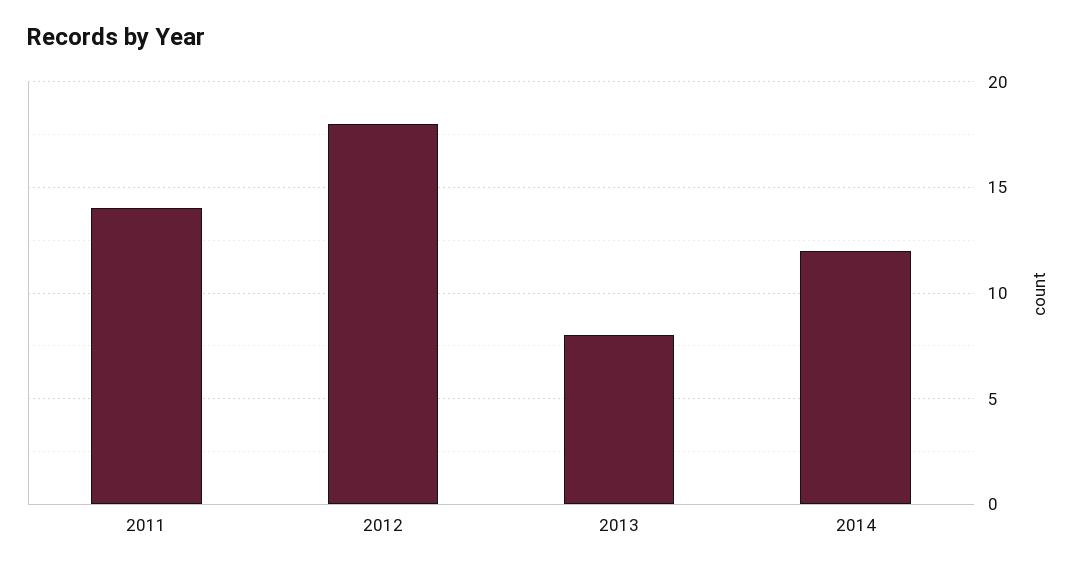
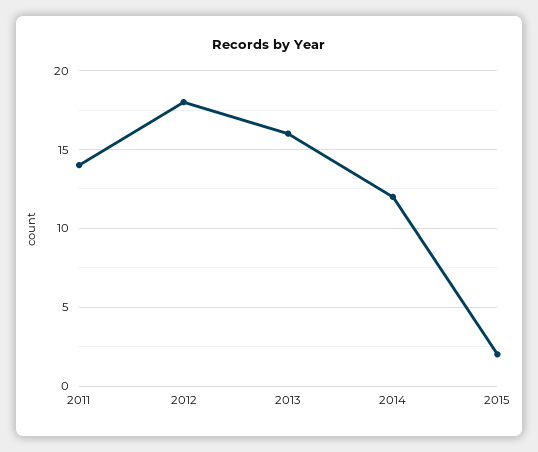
2013: 8 -> 16
2015: none -> 2

